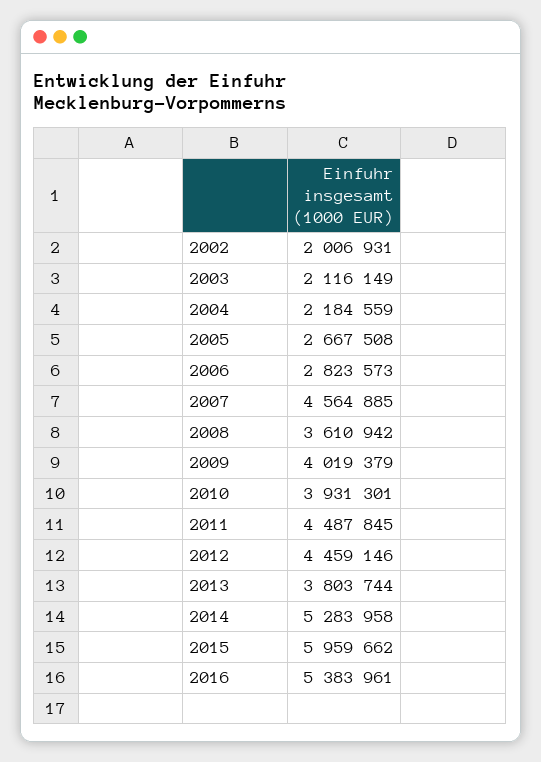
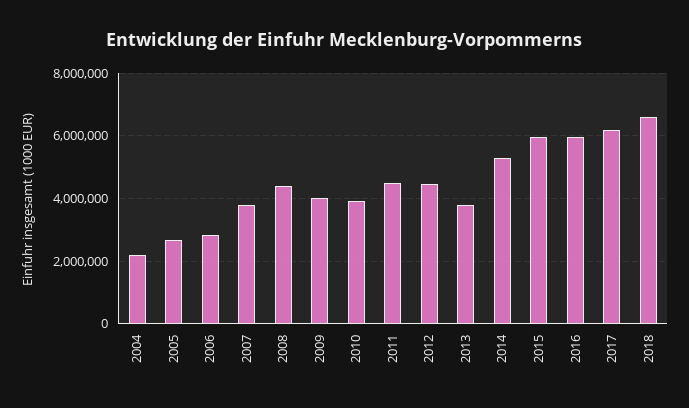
2002: 2006931 -> none
2003: 2116149 -> none
2007: 4564885 -> 3800000
2008: 3610942 -> 4400000
2016: 5383961 -> 6000000
2017: none -> 6200000
2018: none -> 6600000

